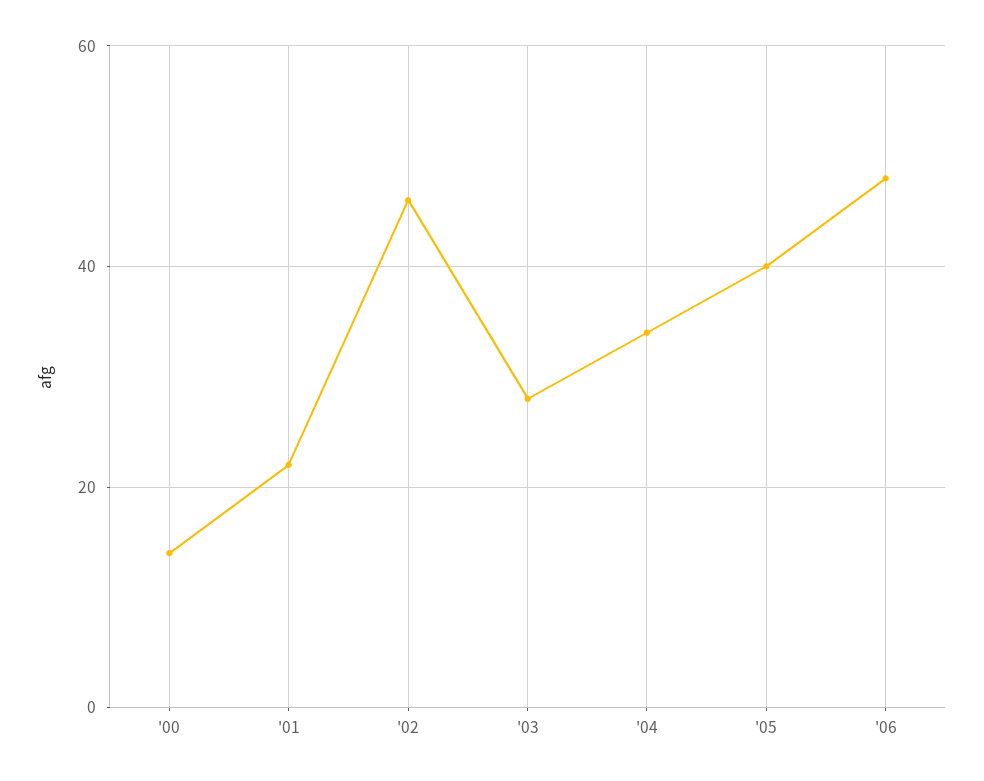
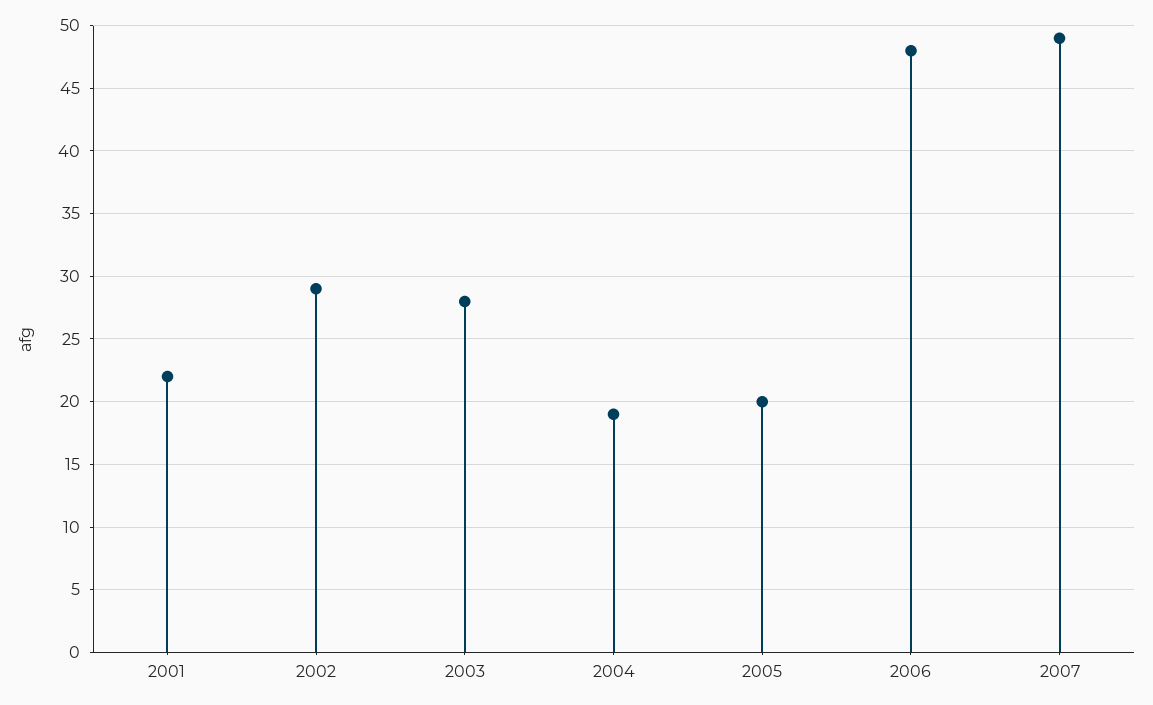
'00: 15 -> none
'02: 45 -> 29
'04: 35 -> 19
'05: 40 -> 20
2007: none -> 49

